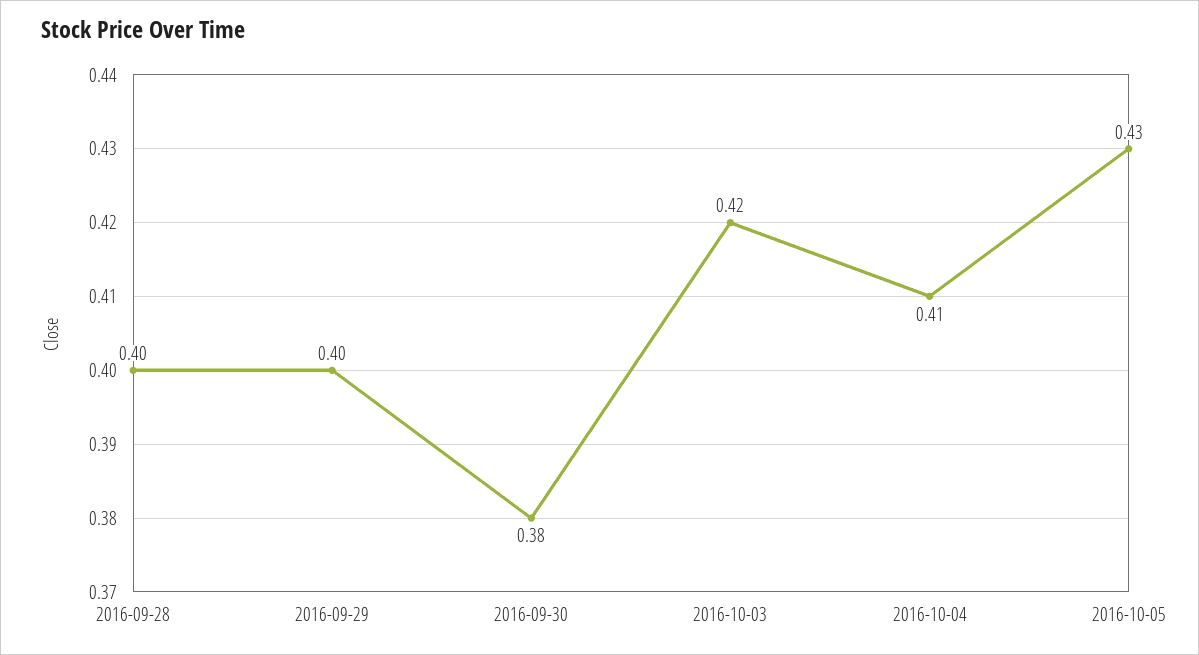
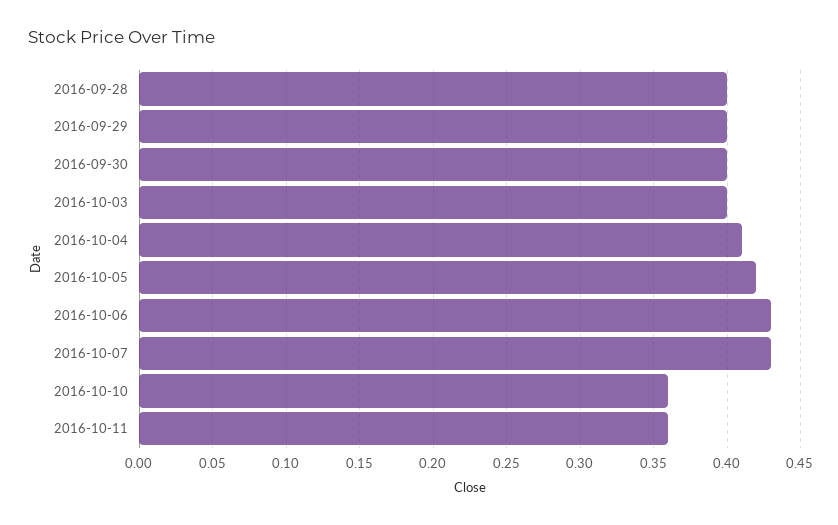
2016-09-30: 0.38 -> 0.4
2016-10-03: 0.42 -> 0.4
2016-10-05: 0.43 -> 0.42
2016-10-06: none -> 0.43
2016-10-07: none -> 0.43
2016-10-10: none -> 0.36
2016-10-11: none -> 0.36

